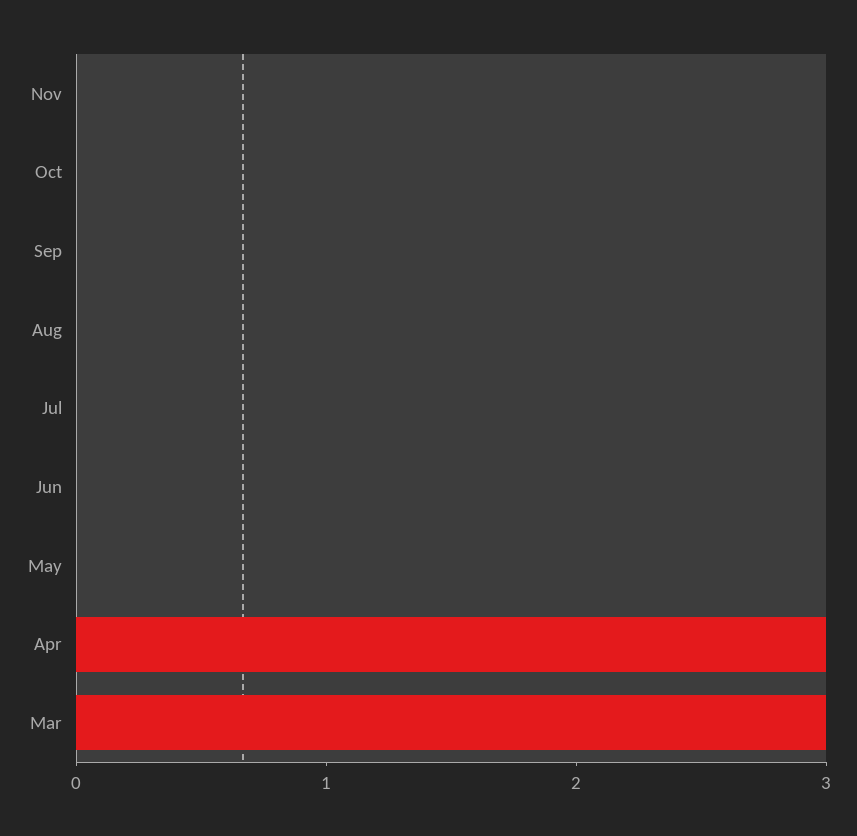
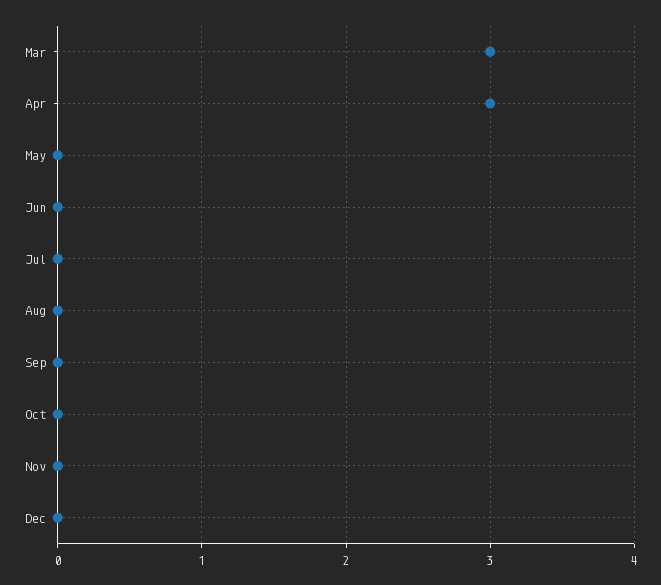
Dec: none -> 0

